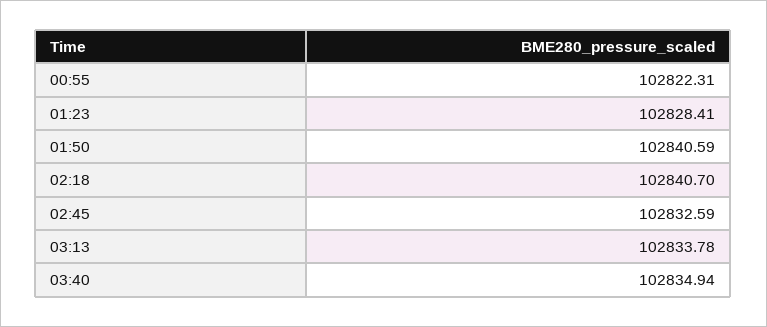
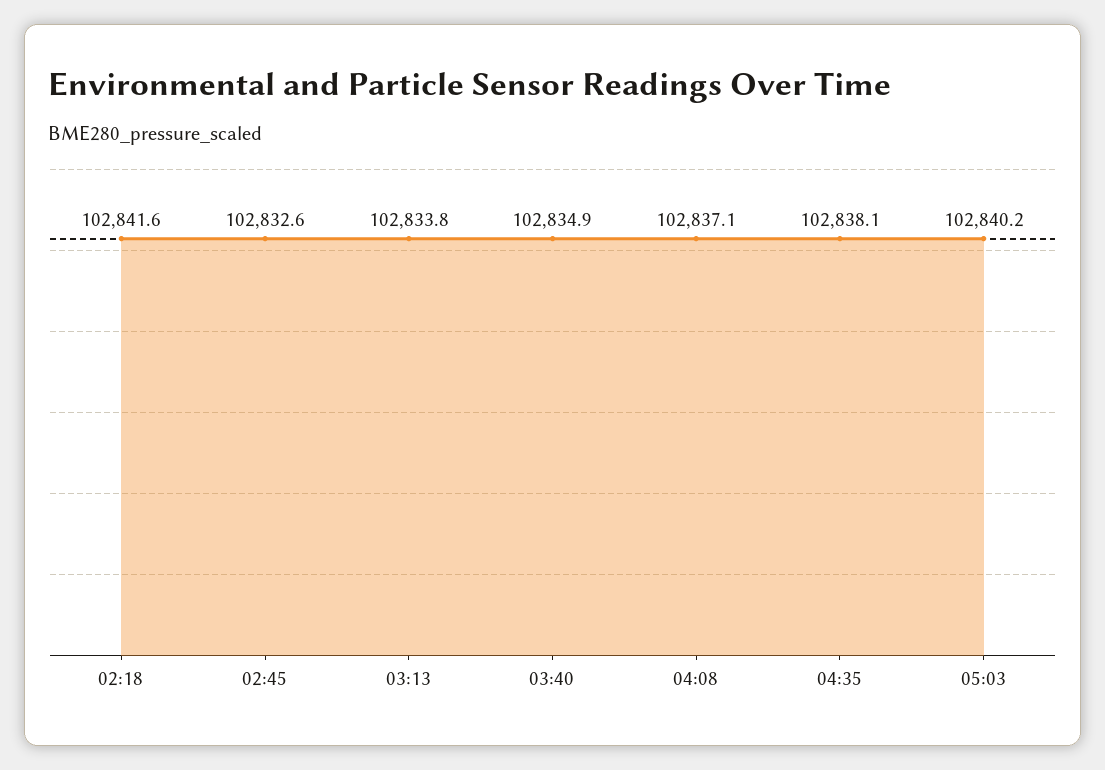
00:55: 102822.31 -> none
01:23: 102828.41 -> none
01:50: 102840.59 -> none
02:18: 102840.7 -> 102841.6
04:08: none -> 102837.1
04:35: none -> 102838.1
05:03: none -> 102840.2

